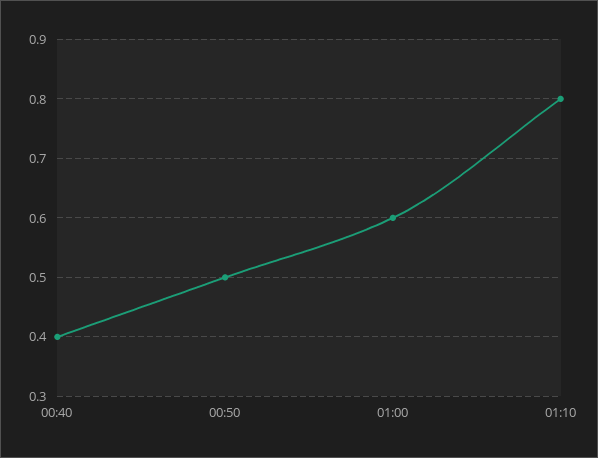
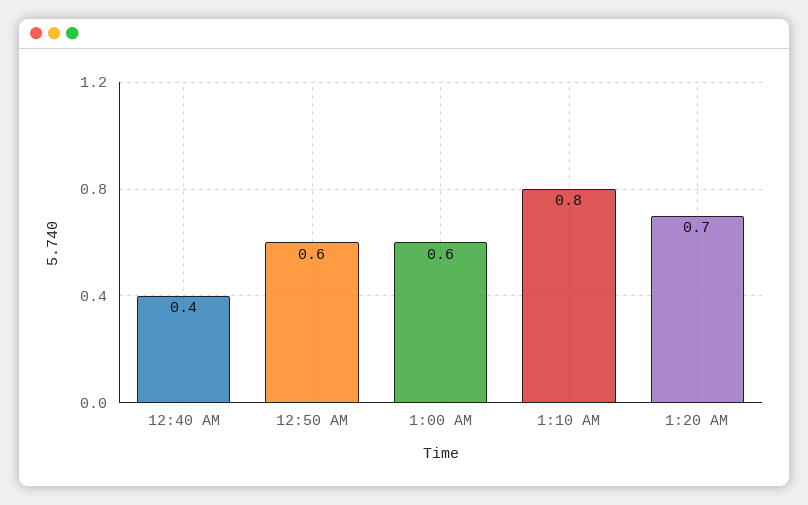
00:50: 0.5 -> 0.6
1:20 AM: none -> 0.7

